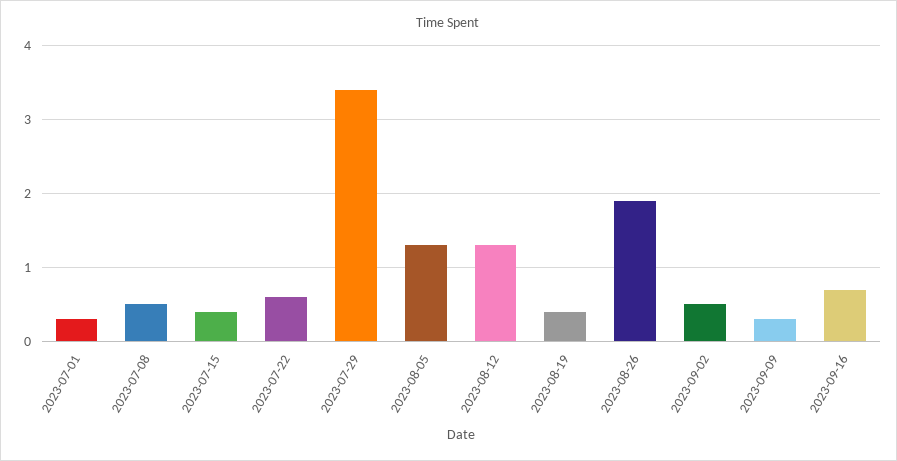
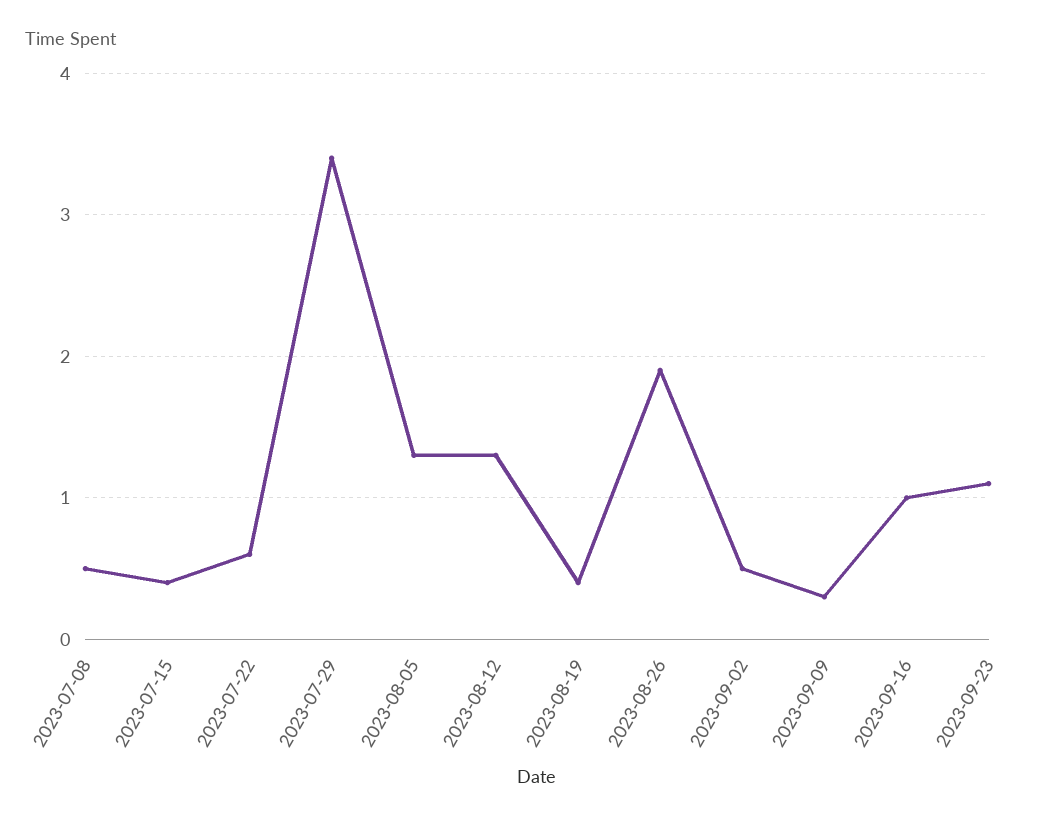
2023-07-01: 0.3 -> none
2023-09-16: 0.7 -> 1
2023-09-23: none -> 1.1

